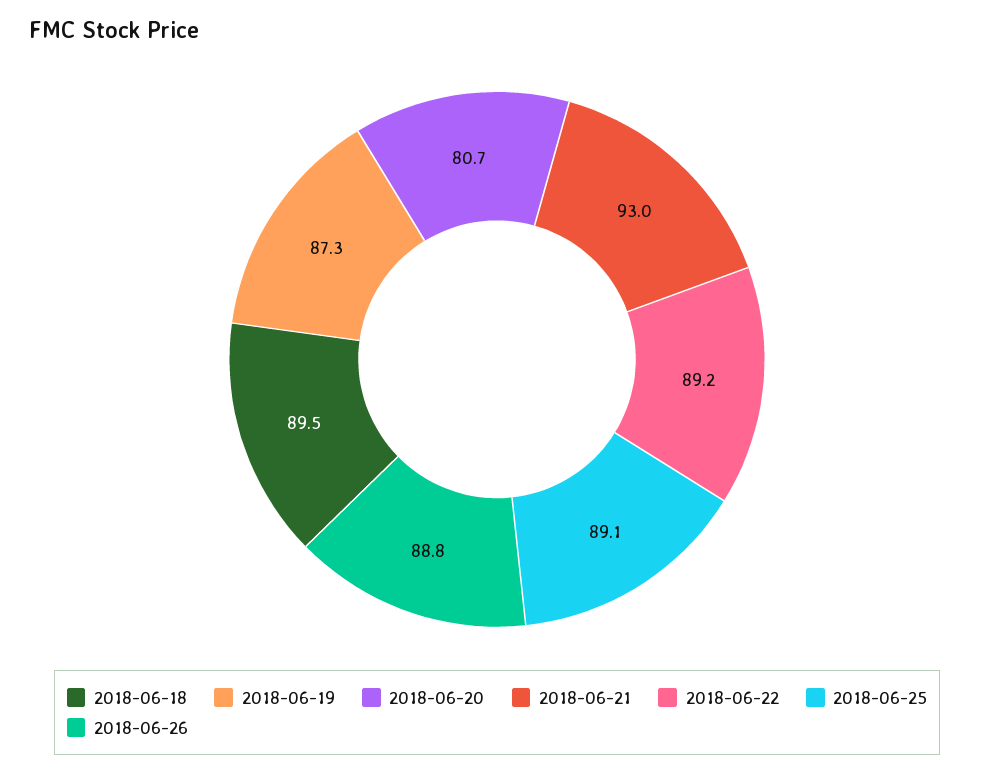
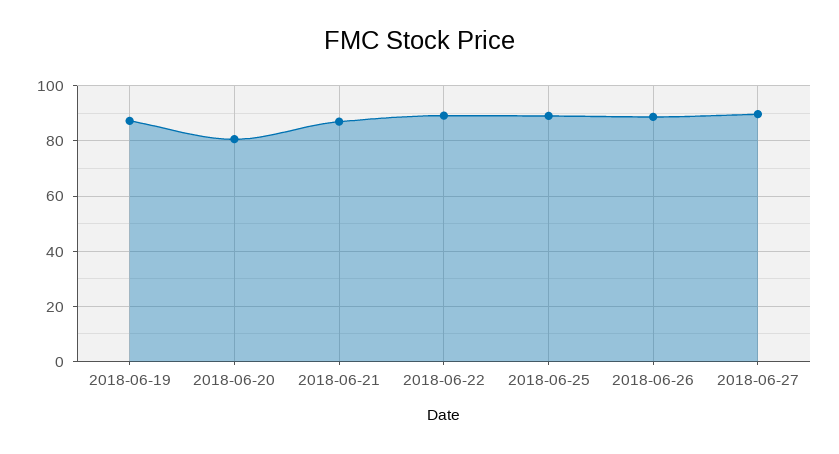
2018-06-18: 89.5 -> none
2018-06-21: 93 -> 87.5
2018-06-27: none -> 90

